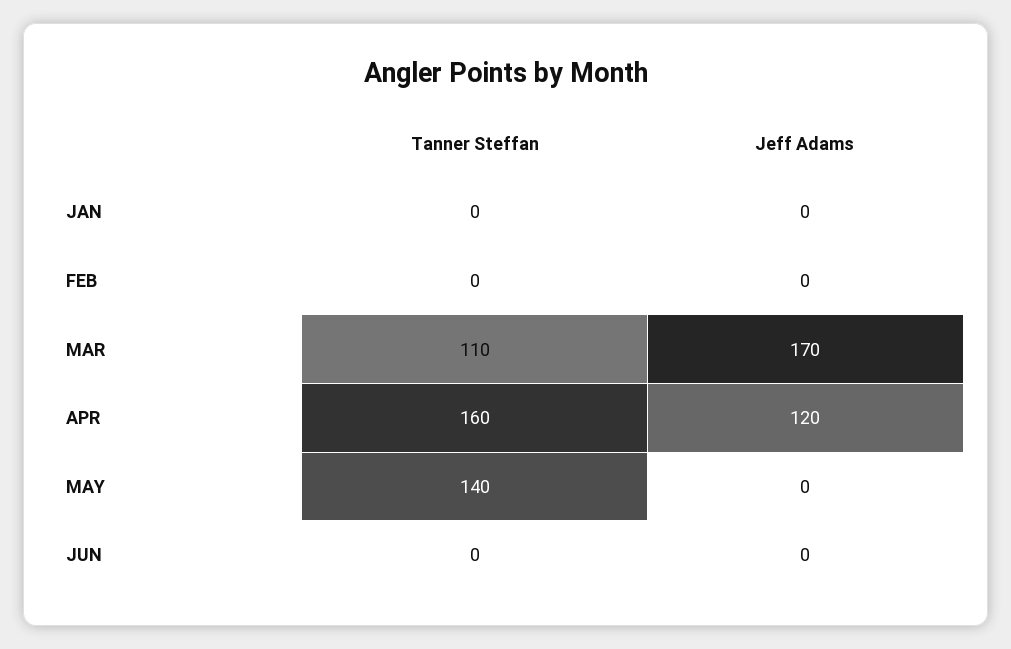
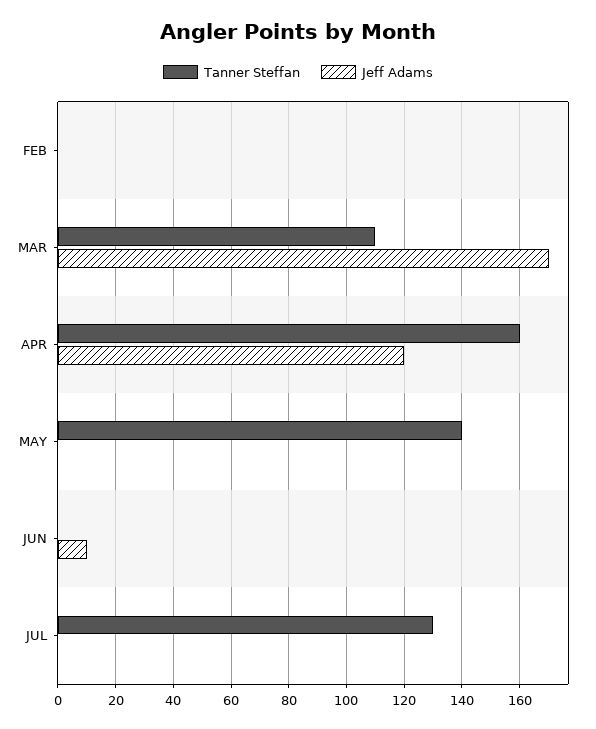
Tanner Steffan, JAN: 0 -> none
Jeff Adams, JAN: 0 -> none
Jeff Adams, JUN: 0 -> 10
Tanner Steffan, JUL: none -> 130
Jeff Adams, JUL: none -> 0

